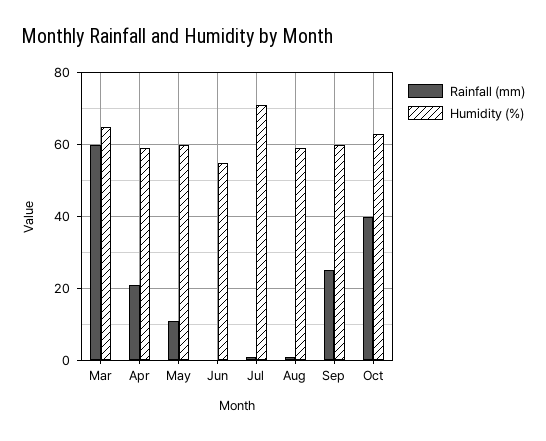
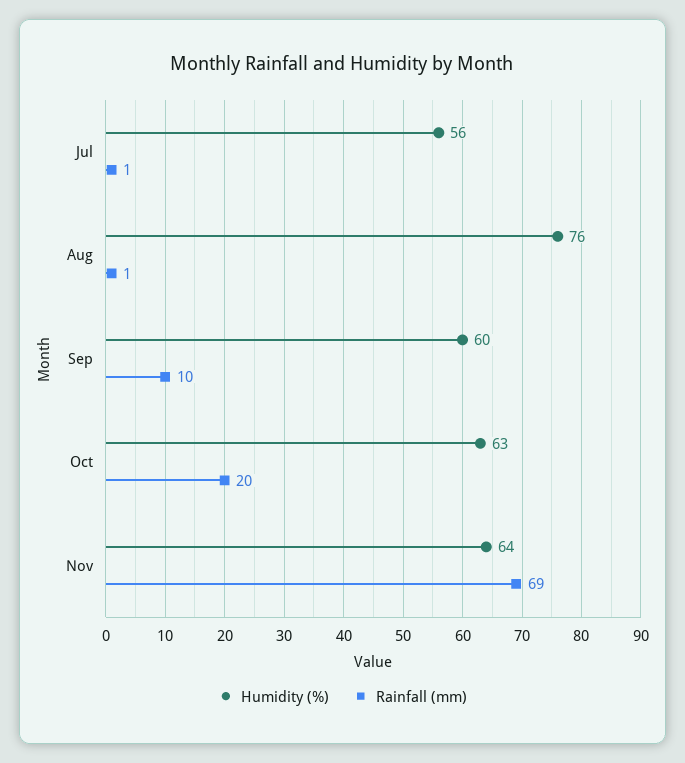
Rainfall (mm), Mar: 60 -> none
Humidity (%), Mar: 65 -> none
Rainfall (mm), Apr: 20 -> none
Humidity (%), Apr: 60 -> none
Rainfall (mm), May: 10 -> none
Humidity (%), May: 60 -> none
Rainfall (mm), Jun: 0 -> none
Humidity (%), Jun: 55 -> none
Humidity (%), Jul: 70 -> 56
Humidity (%), Aug: 60 -> 76
Rainfall (mm), Sep: 25 -> 10
Rainfall (mm), Oct: 40 -> 20
Humidity (%), Nov: none -> 64
Rainfall (mm), Nov: none -> 69

